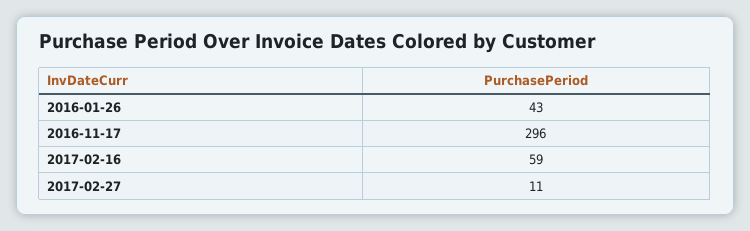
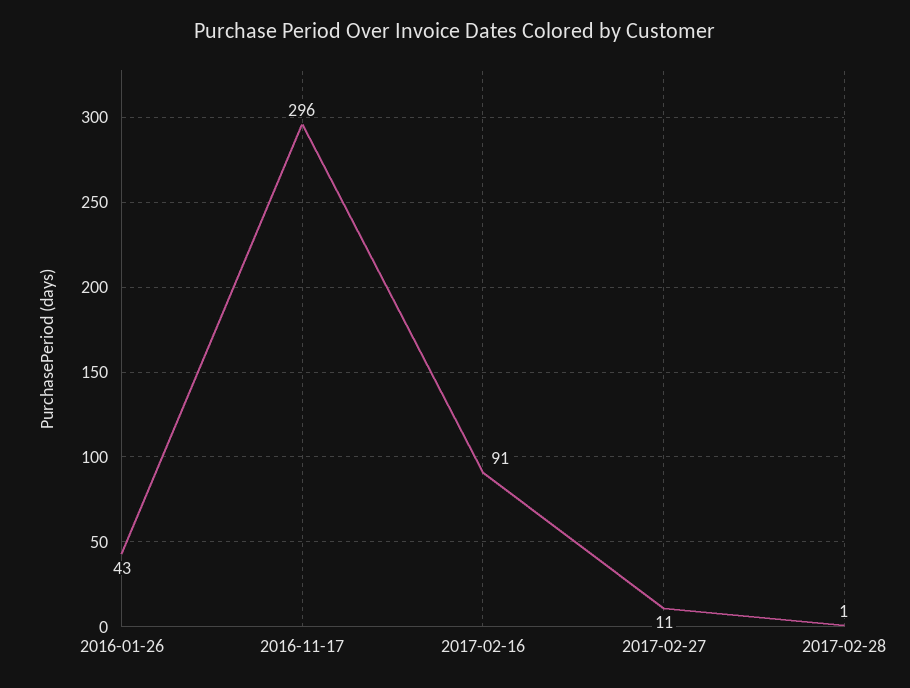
2017-02-16: 59 -> 91
2017-02-28: none -> 1

